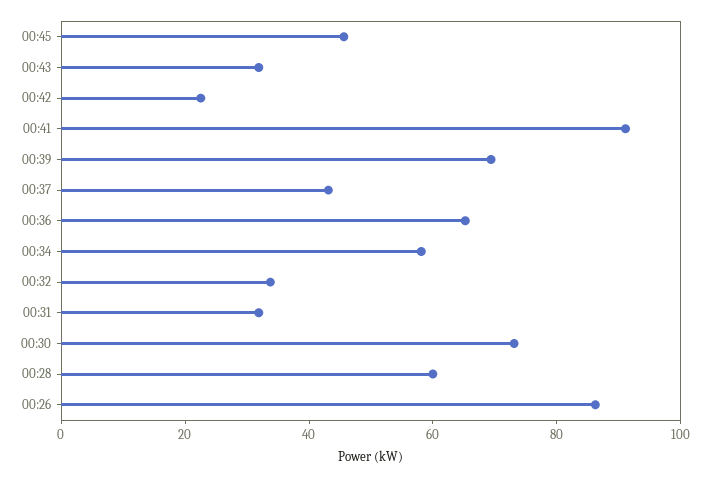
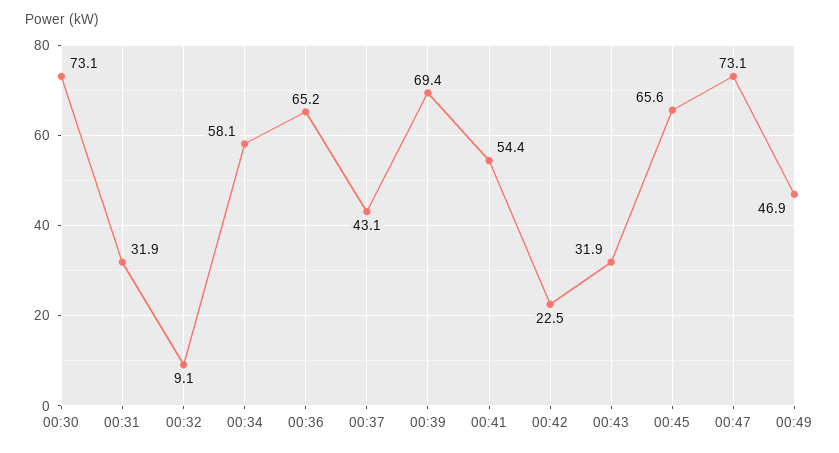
00:45: 45 -> 65.6
00:41: 90 -> 54.4
00:32: 35 -> 9.1
00:28: 60 -> none
00:26: 85 -> none
00:47: none -> 73.1
00:49: none -> 46.9

